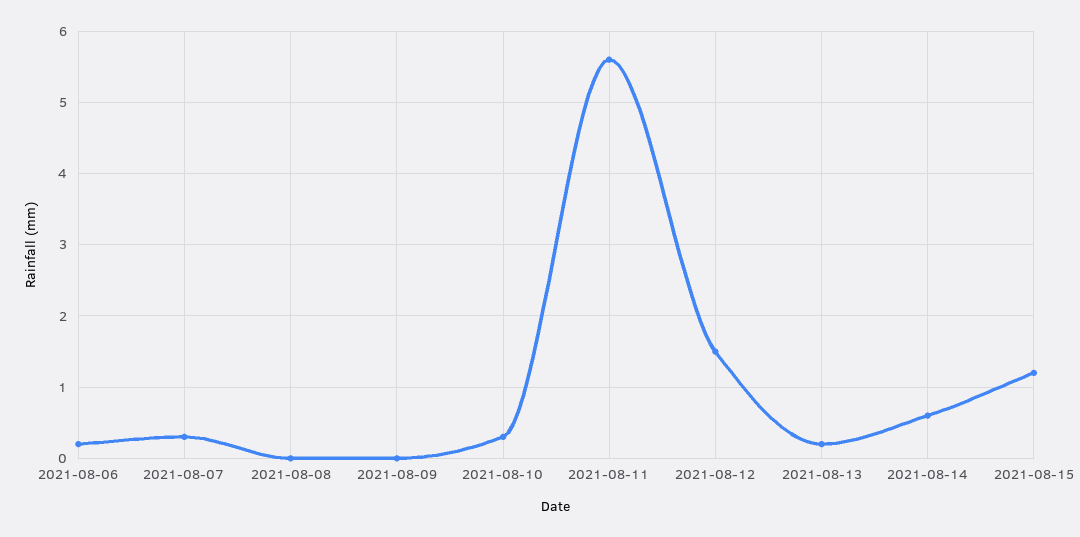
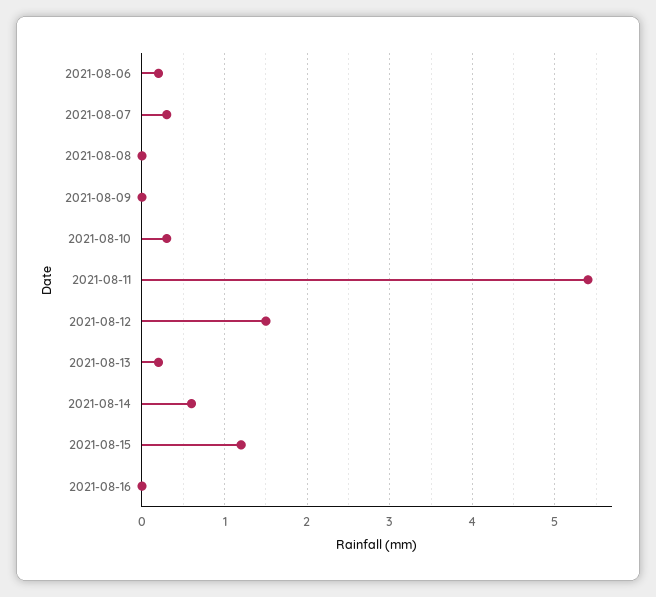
2021-08-11: 5.6 -> 5.4
2021-08-16: none -> 0

